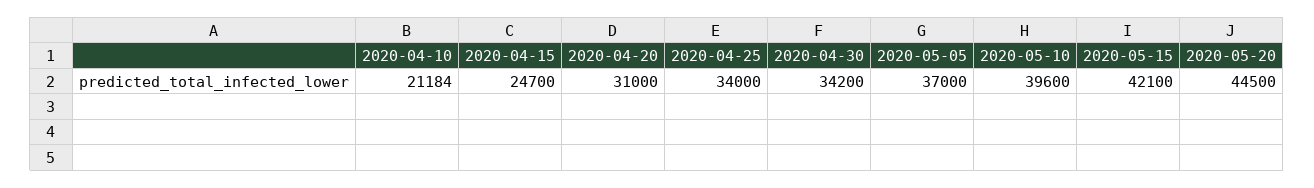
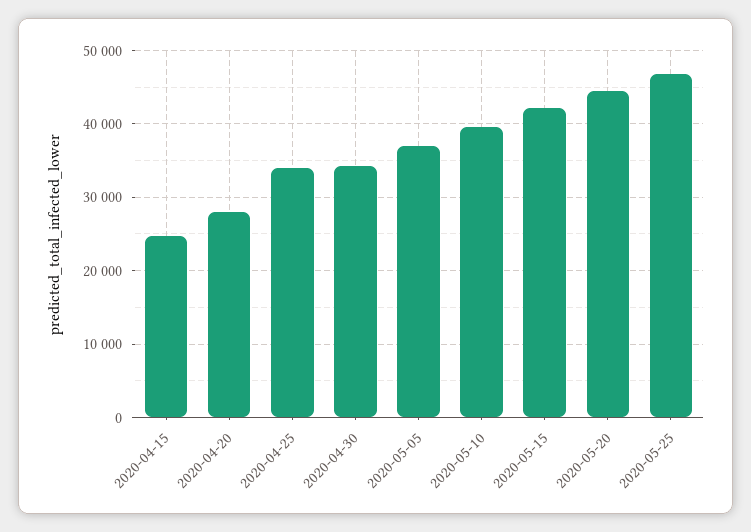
2020-04-10: 21184 -> none
2020-04-20: 31000 -> 28000
2020-05-25: none -> 47000

